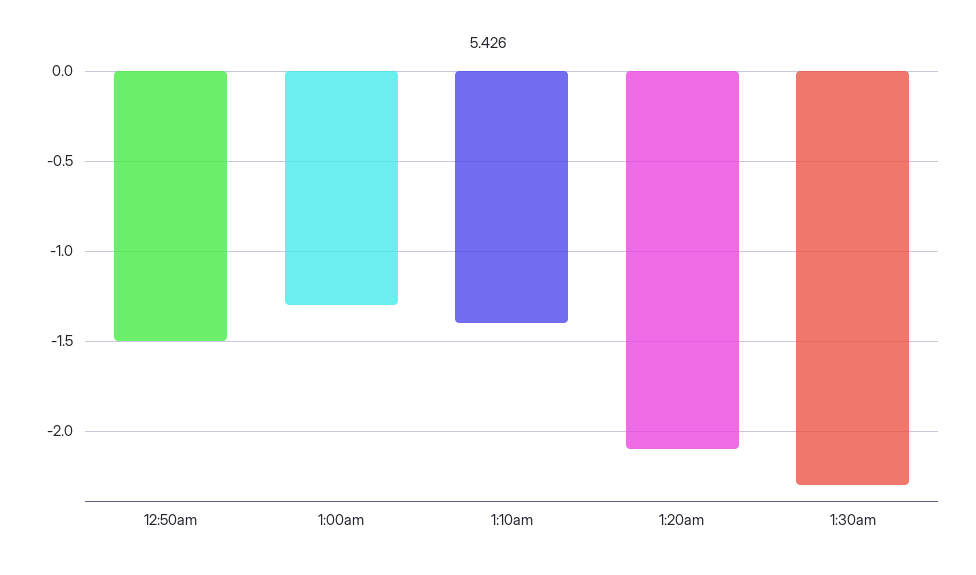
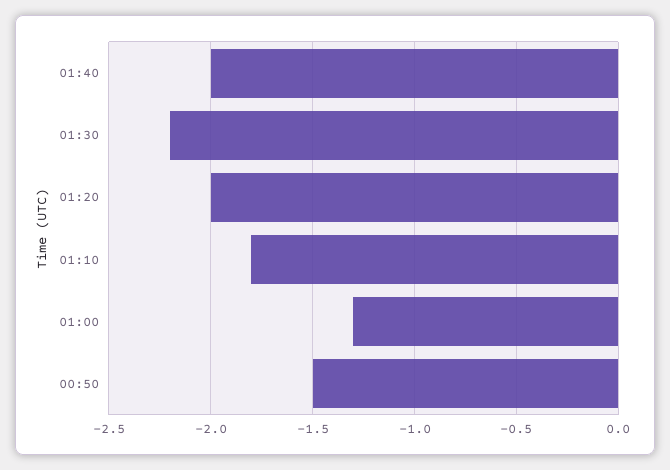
1:10am: -1.4 -> -1.8
1:20am: -2.1 -> -2
1:30am: -2.3 -> -2.2
01:40: none -> -2

